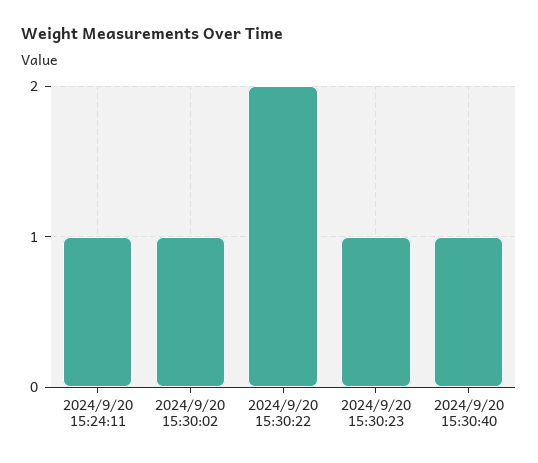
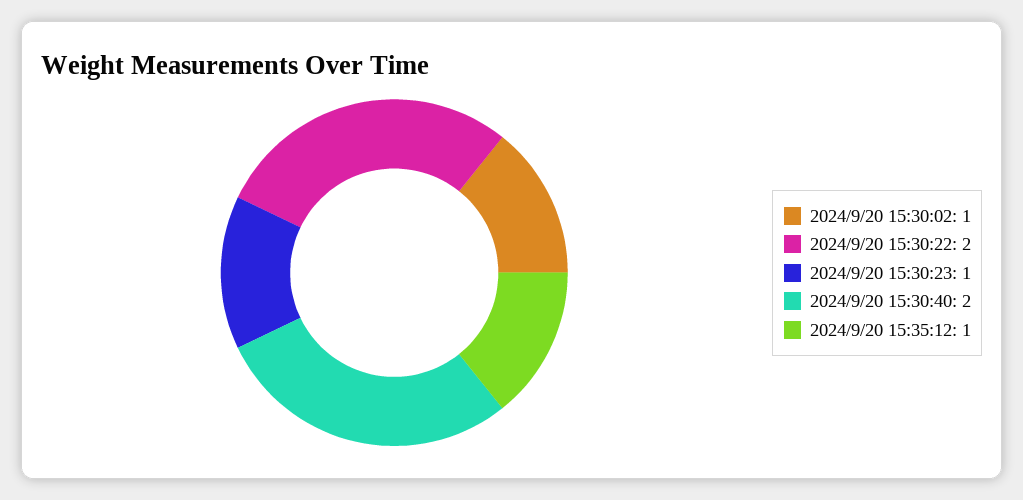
2024/9/20 15:24:11: 1 -> none
2024/9/20 15:30:40: 1 -> 2
2024/9/20 15:35:12: none -> 1

